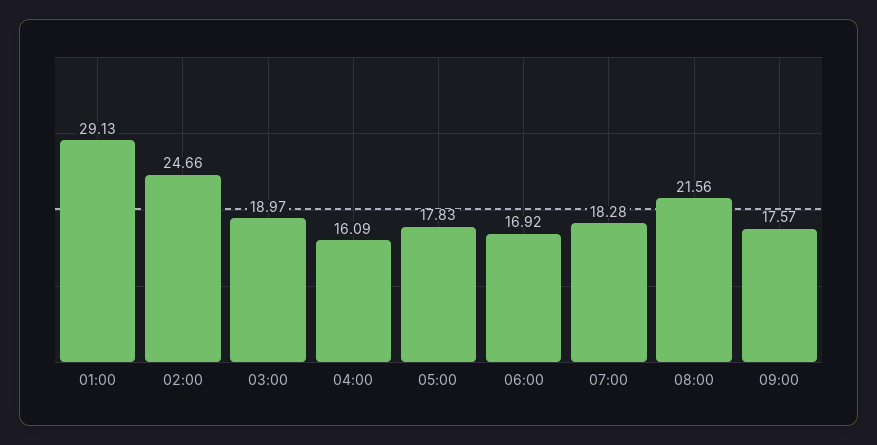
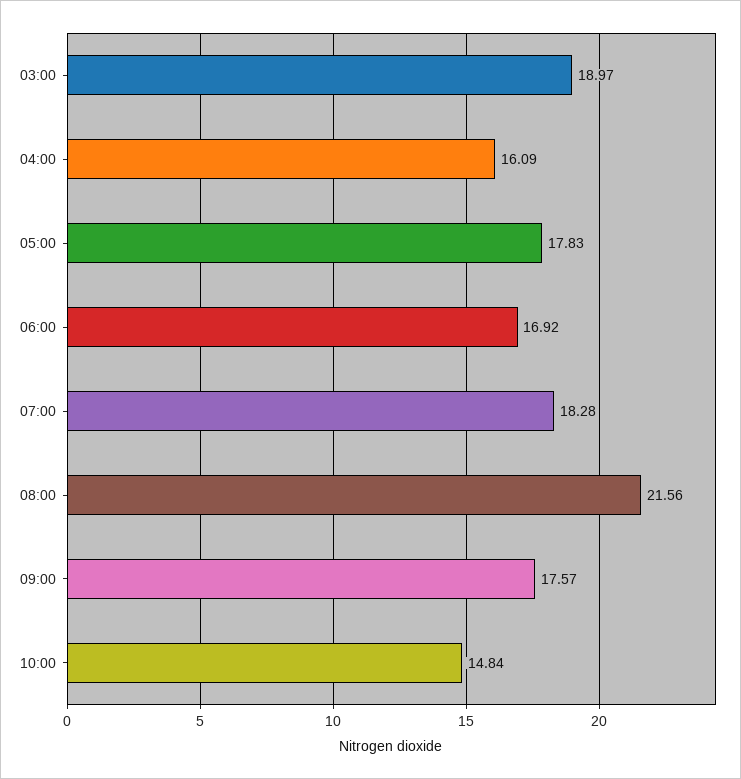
01:00: 29.13 -> none
02:00: 24.66 -> none
10:00: none -> 14.84

